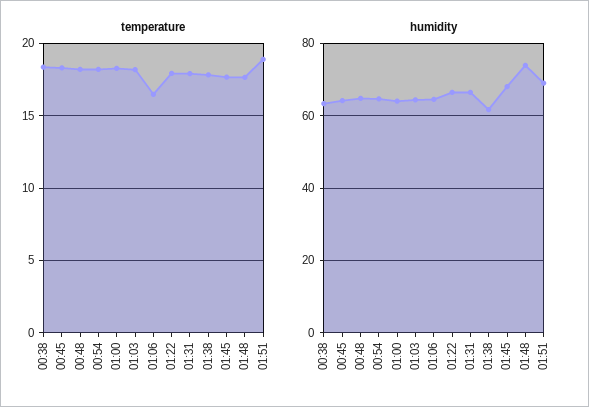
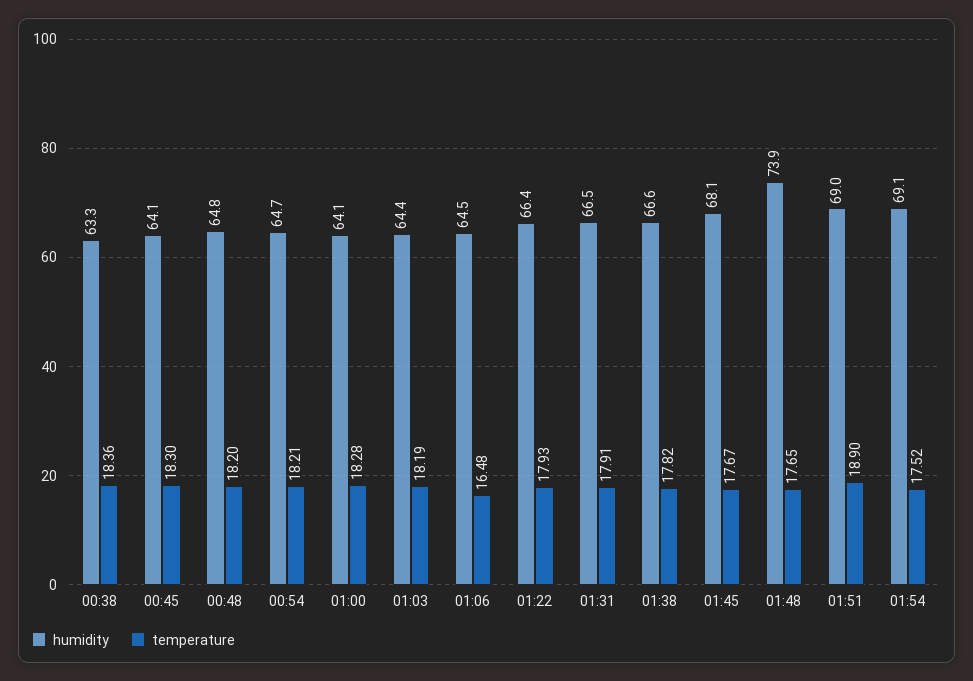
humidity, 01:38: 62 -> 66.6
humidity, 01:54: none -> 69.1
temperature, 01:54: none -> 17.52

